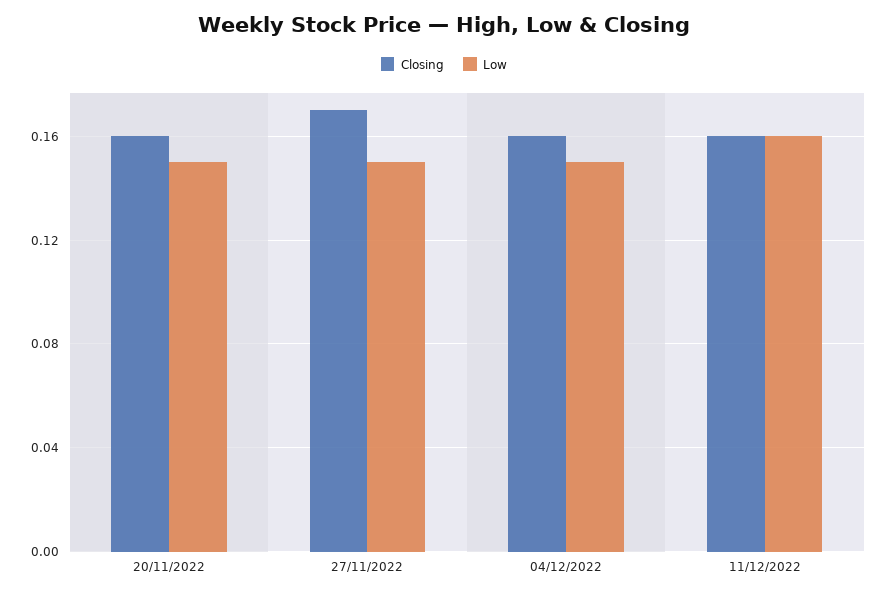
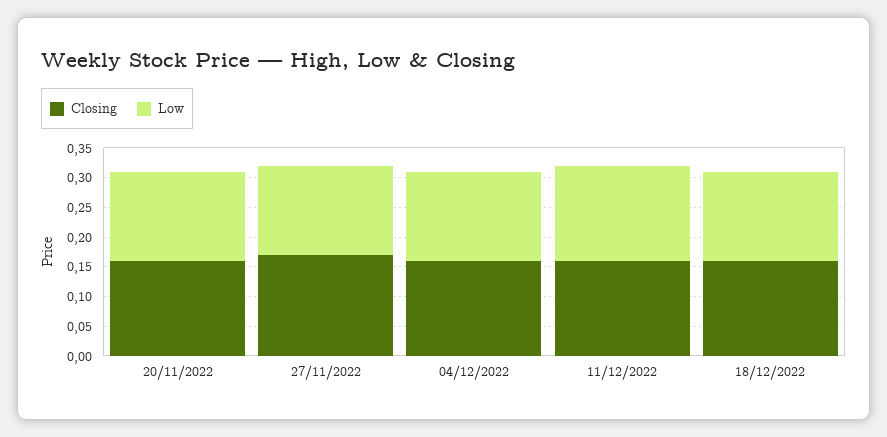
Closing, 18/12/2022: none -> 0.15
Low, 18/12/2022: none -> 0.15

